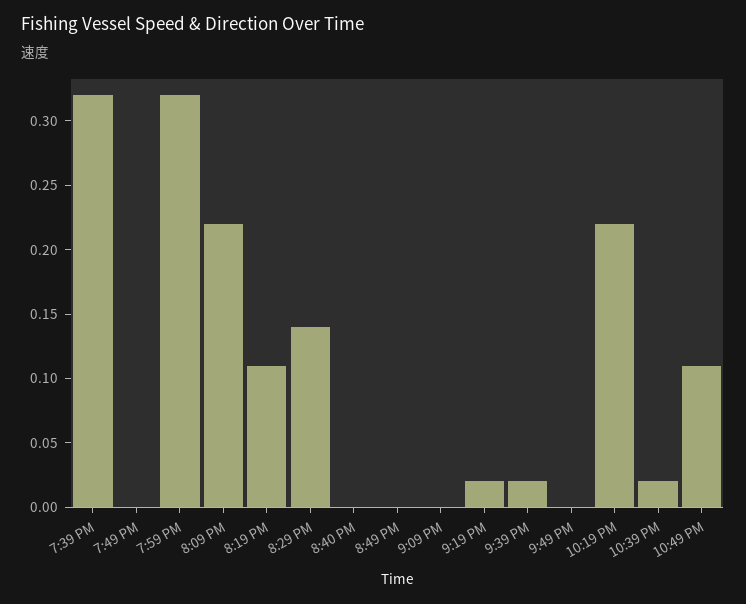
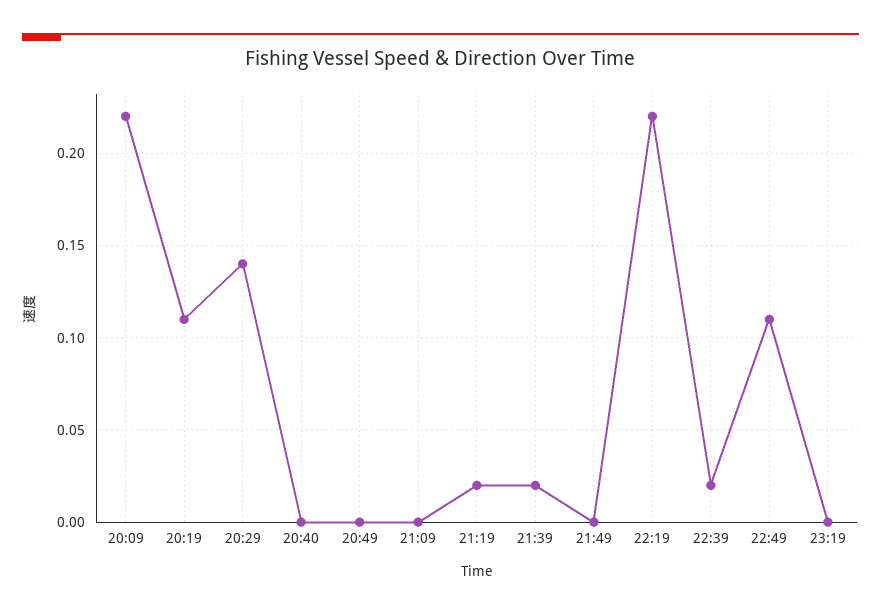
7:39 PM: 0.32 -> none
7:49 PM: 0 -> none
7:59 PM: 0.32 -> none
23:19: none -> 0

